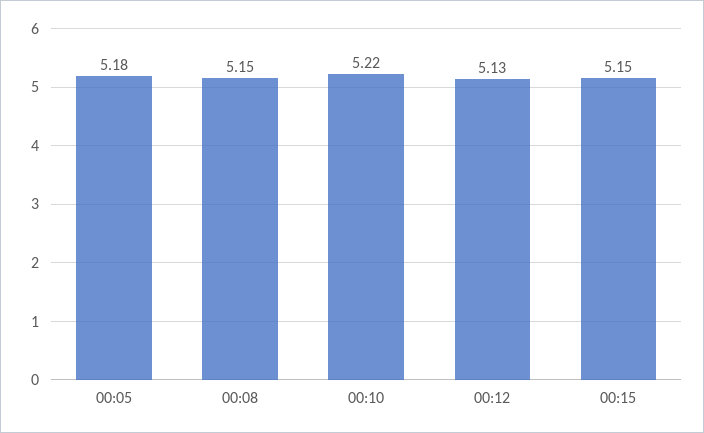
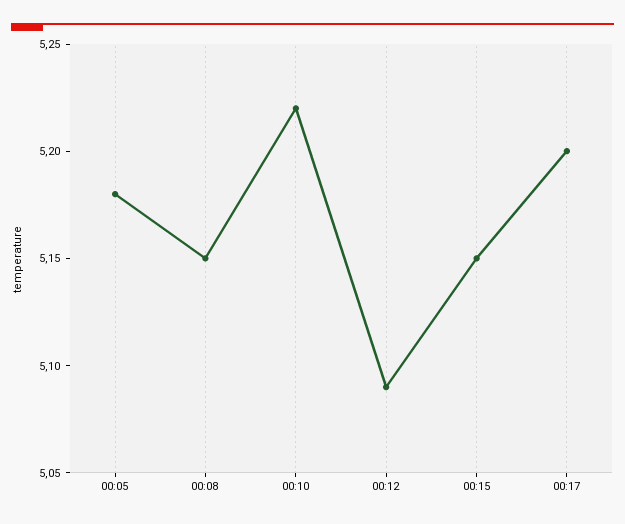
00:12: 5.13 -> 5.09
00:17: none -> 5.2

